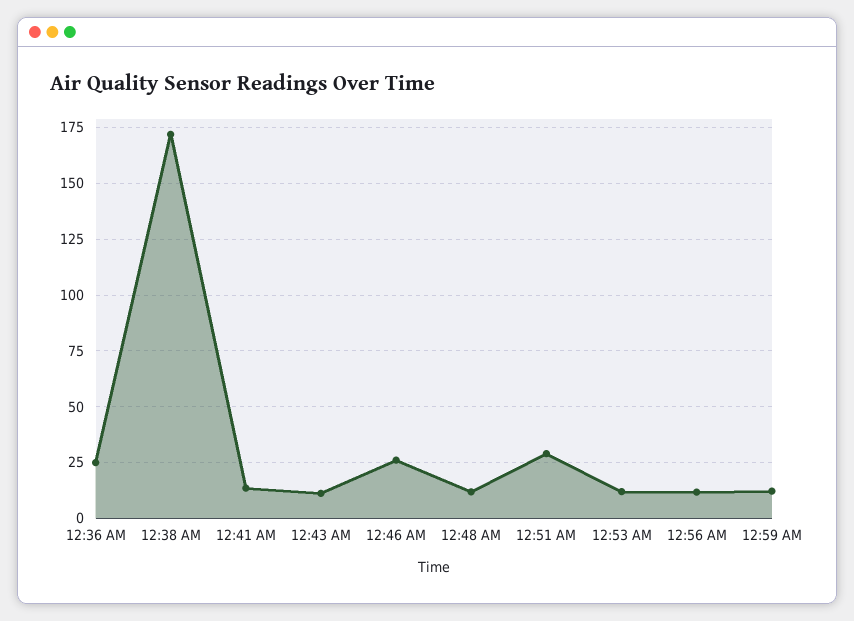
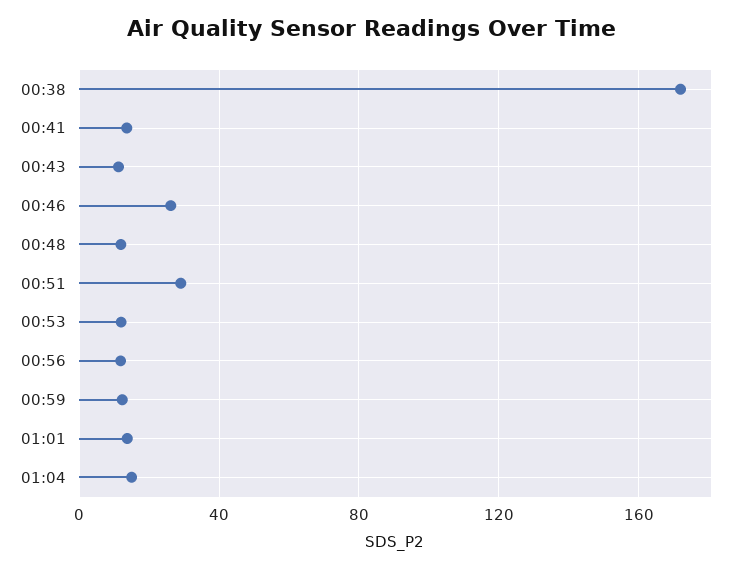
12:36 AM: 25 -> none
01:01: none -> 15
01:04: none -> 15

